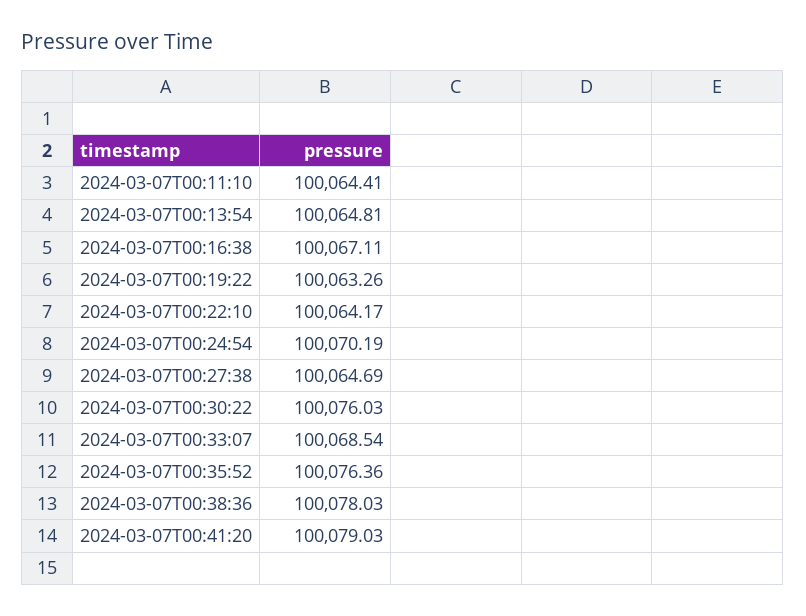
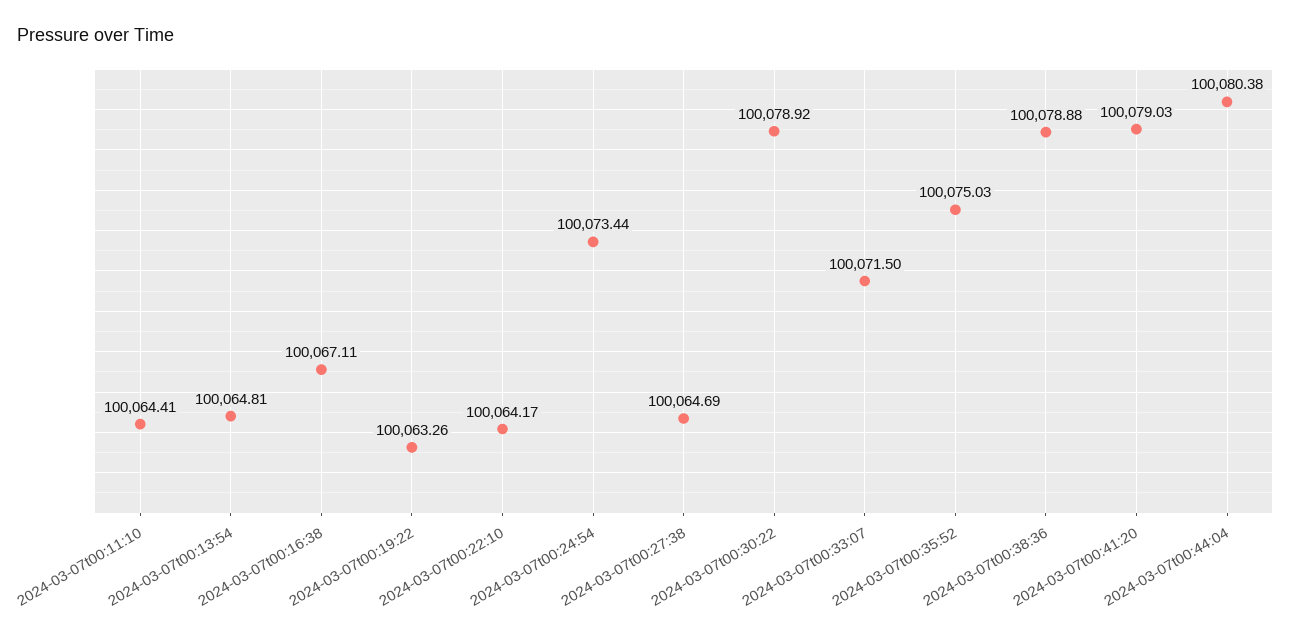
2024-03-07T00:24:54: 100070.19 -> 100073.44
2024-03-07T00:30:22: 100076.03 -> 100078.92
2024-03-07T00:33:07: 100068.54 -> 100071.5
2024-03-07T00:35:52: 100076.36 -> 100075.03
2024-03-07T00:38:36: 100078.03 -> 100078.88
2024-03-07t00:44:04: none -> 100080.38

